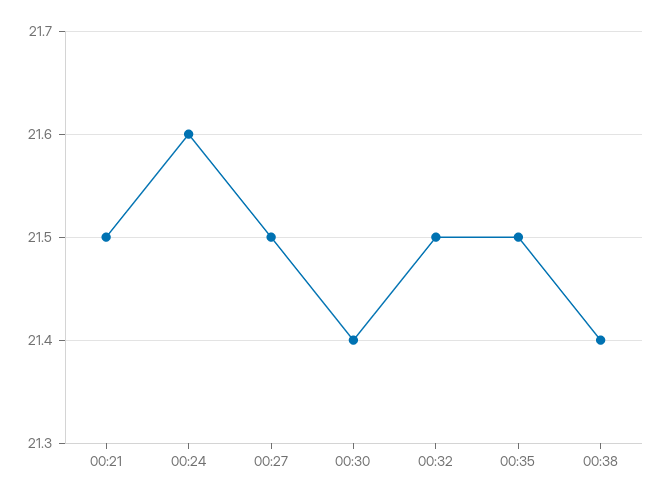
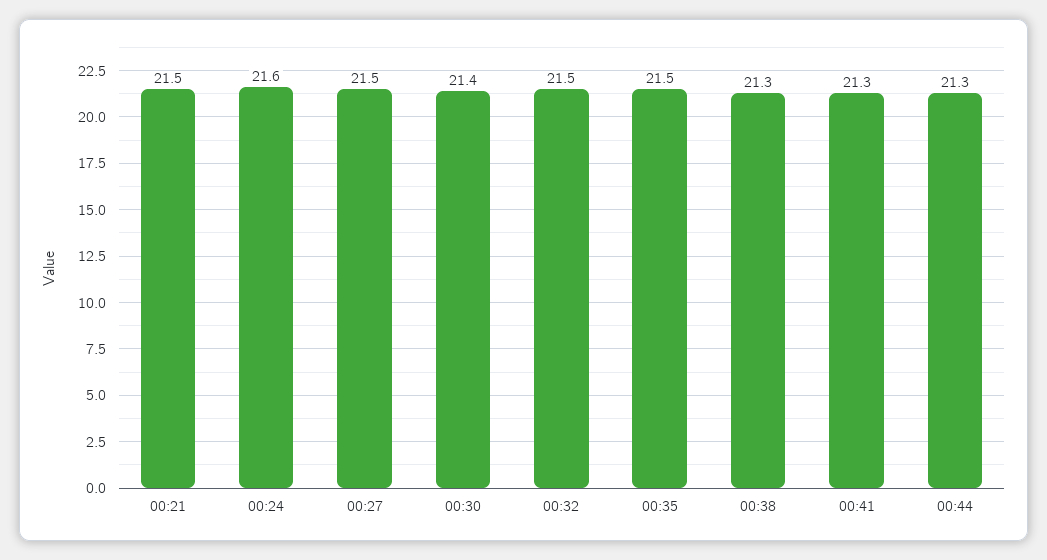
00:38: 21.4 -> 21.3
00:41: none -> 21.3
00:44: none -> 21.3

